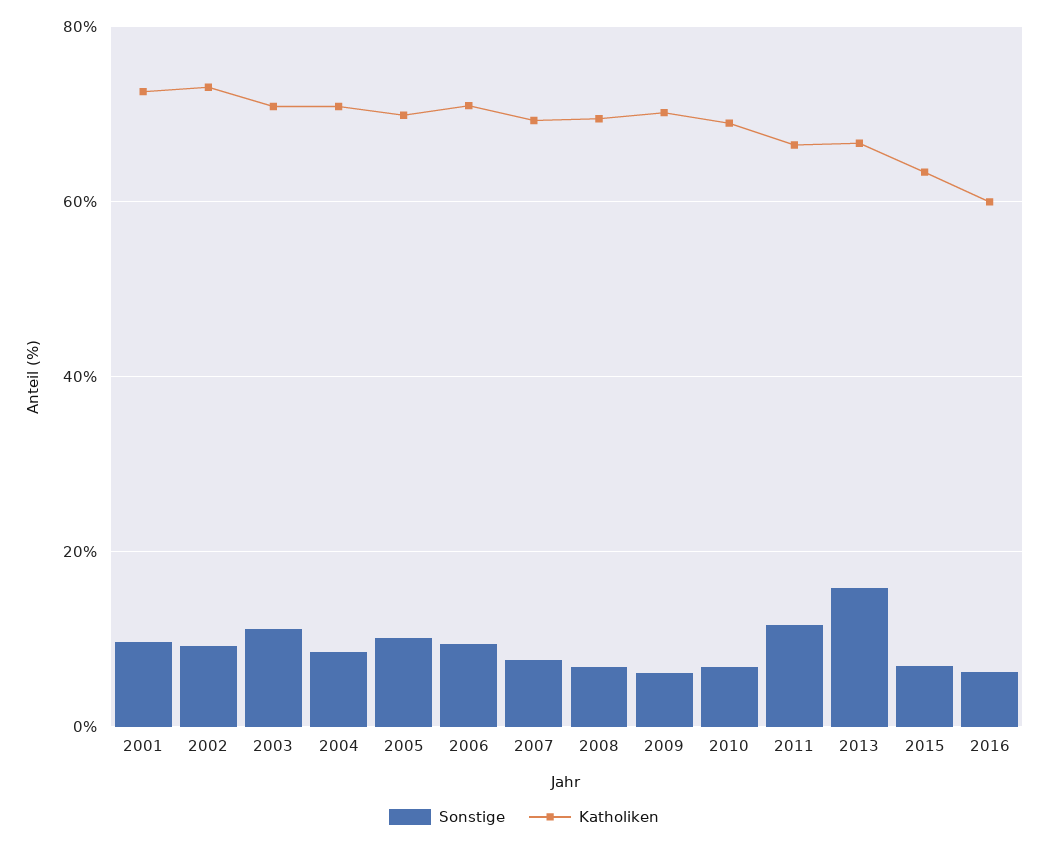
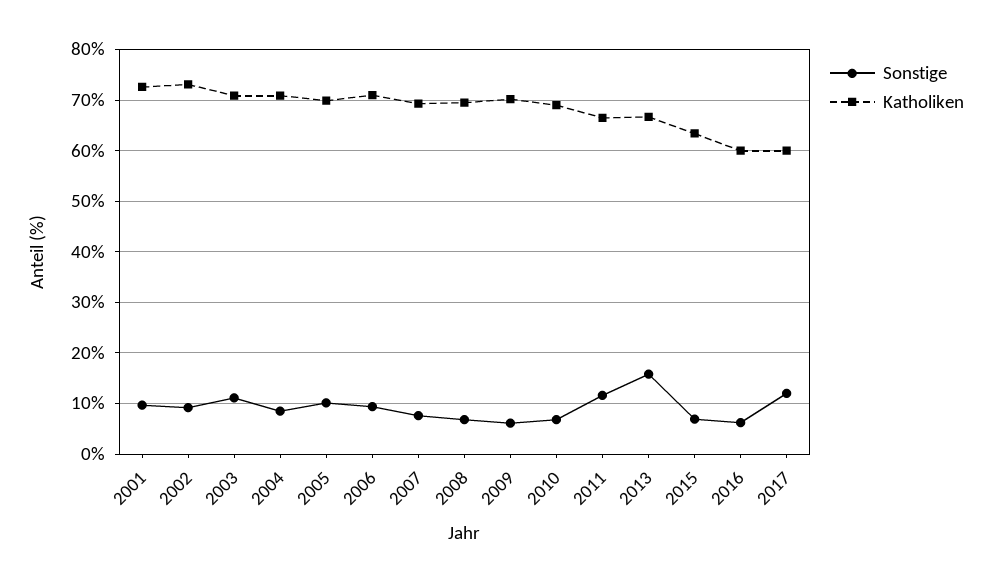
Sonstige, 2017: none -> 12
Katholiken, 2017: none -> 60

